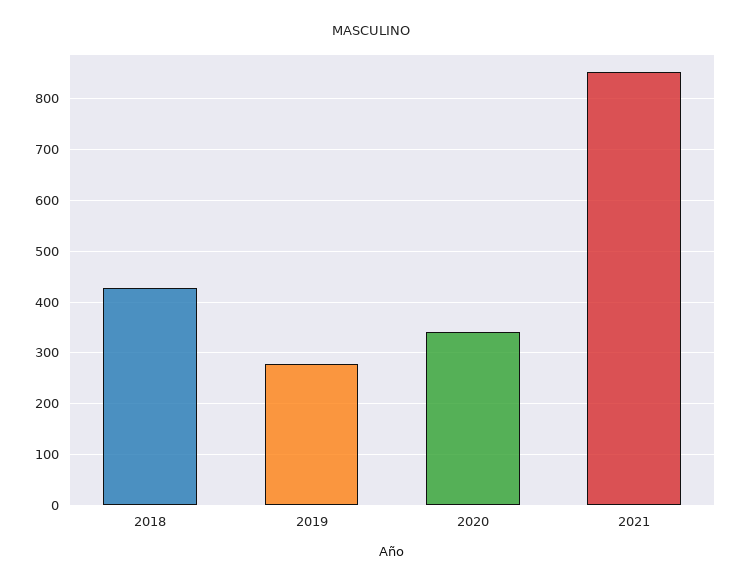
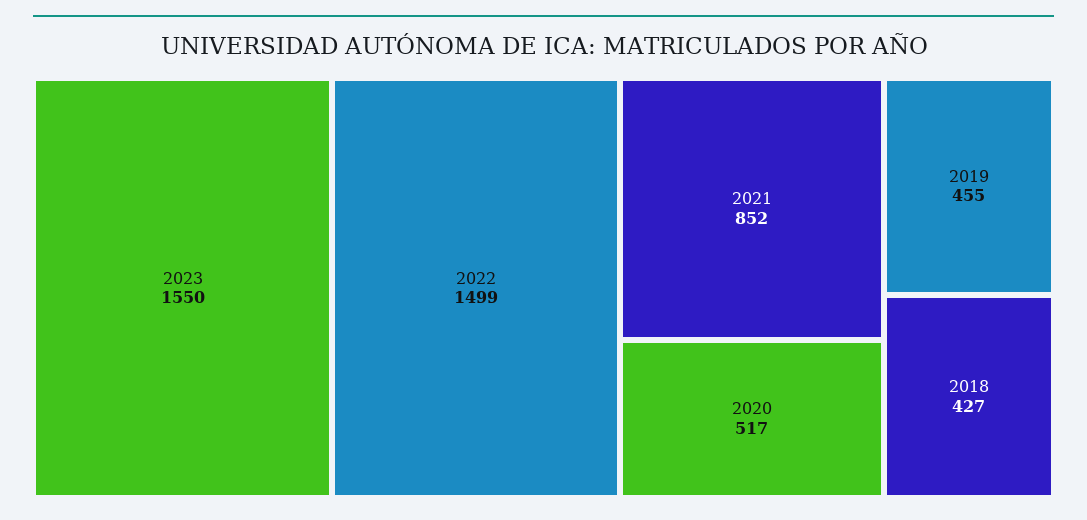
2019: 280 -> 455
2020: 340 -> 517
2023: none -> 1550
2022: none -> 1499

